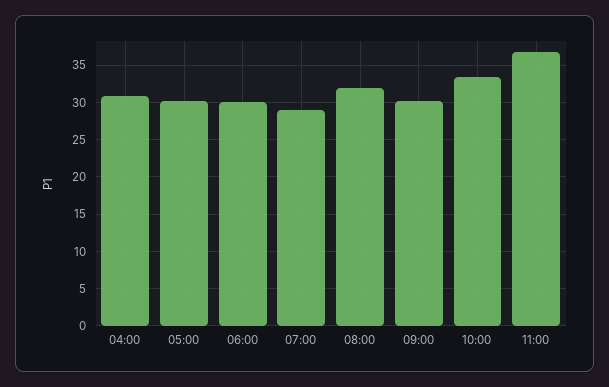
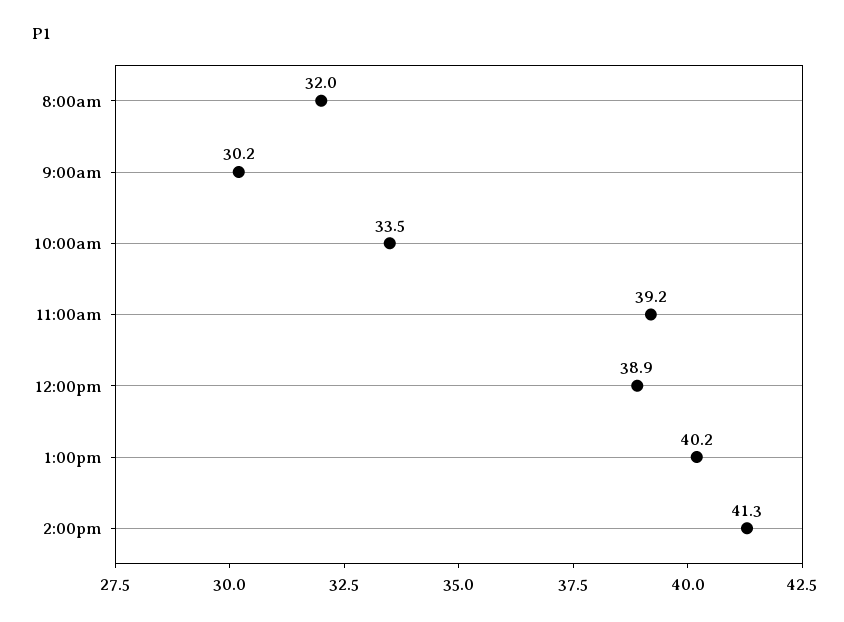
04:00: 31 -> none
05:00: 30 -> none
06:00: 30 -> none
07:00: 29 -> none
11:00: 37 -> 39.2
12:00pm: none -> 38.9
1:00pm: none -> 40.2
2:00pm: none -> 41.3

